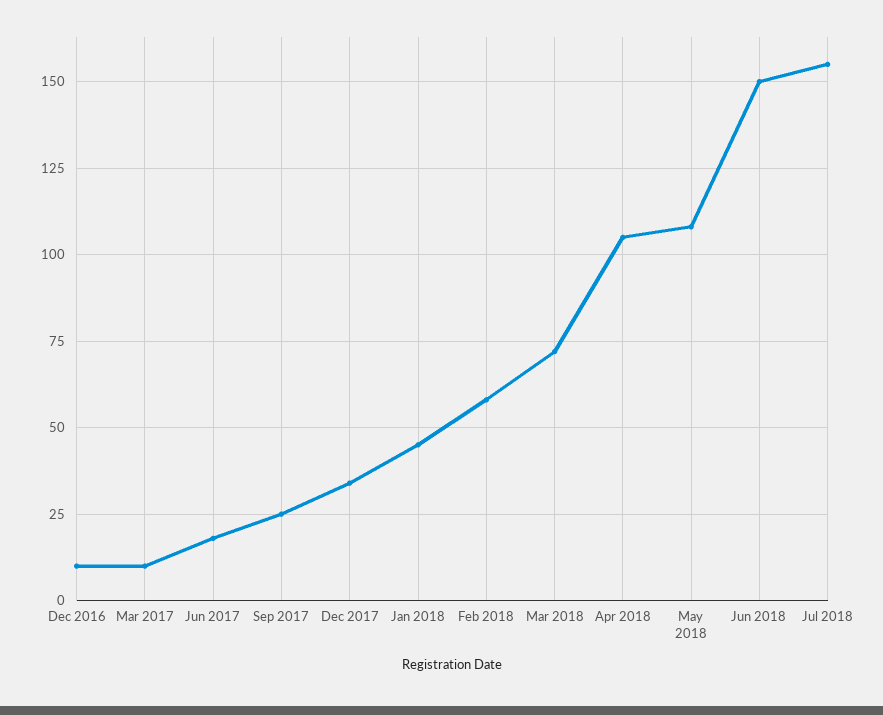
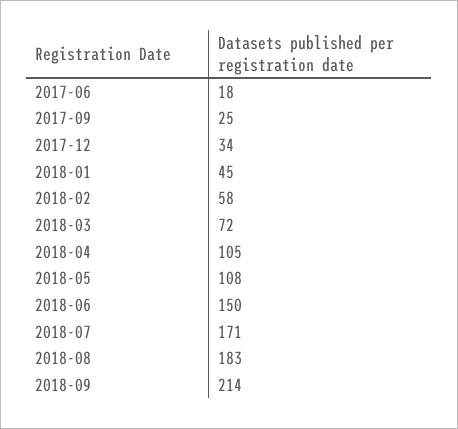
Dec 2016: 10 -> none
Mar 2017: 10 -> none
Jul 2018: 155 -> 171
2018-08: none -> 183
2018-09: none -> 214

